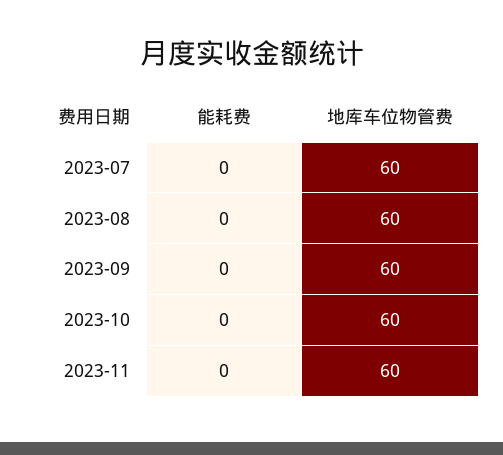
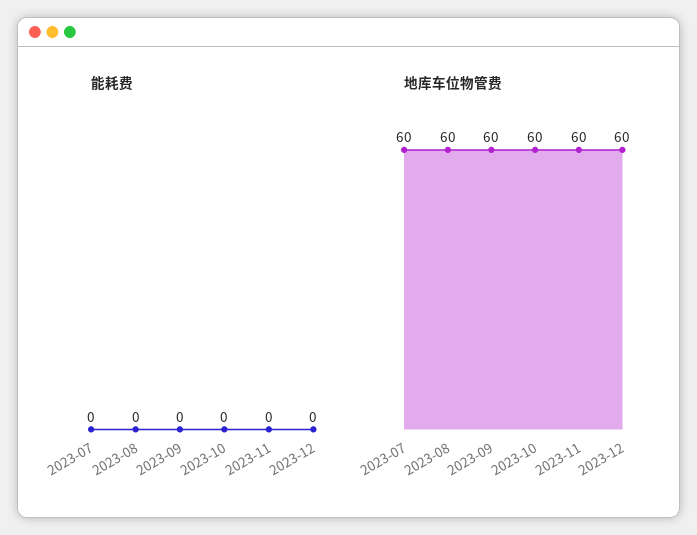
能耗费, 2023-12: none -> 0
地库车位物管费, 2023-12: none -> 60

